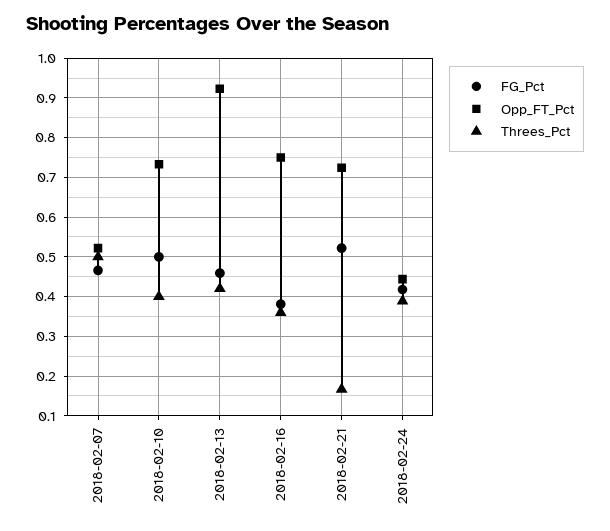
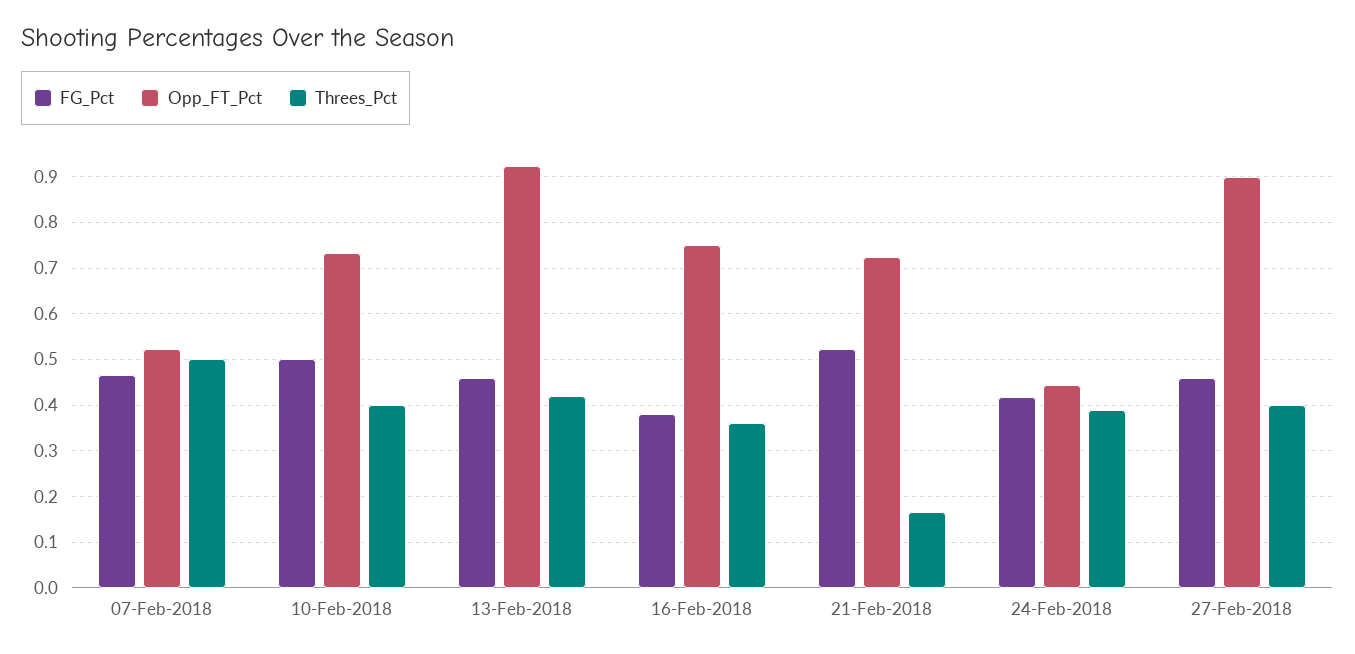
FG_Pct, 27-Feb-2018: none -> 0.46
Opp_FT_Pct, 27-Feb-2018: none -> 0.9
Threes_Pct, 27-Feb-2018: none -> 0.4

